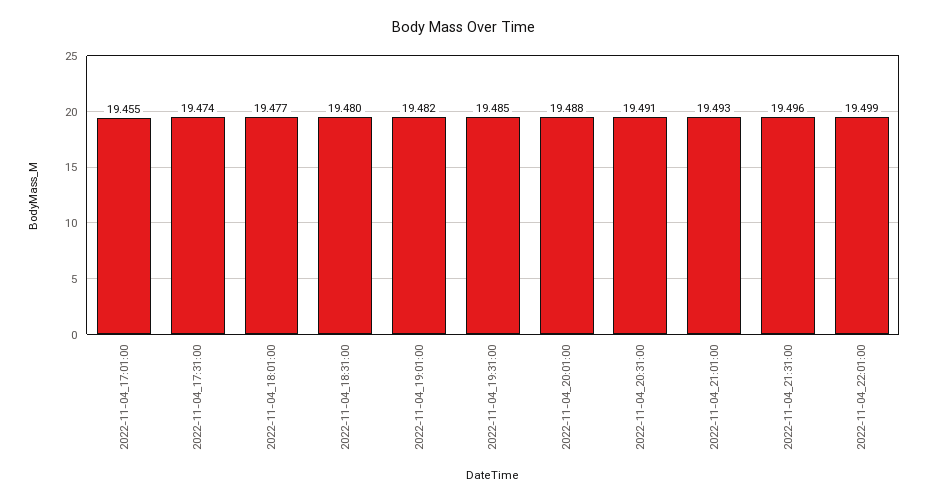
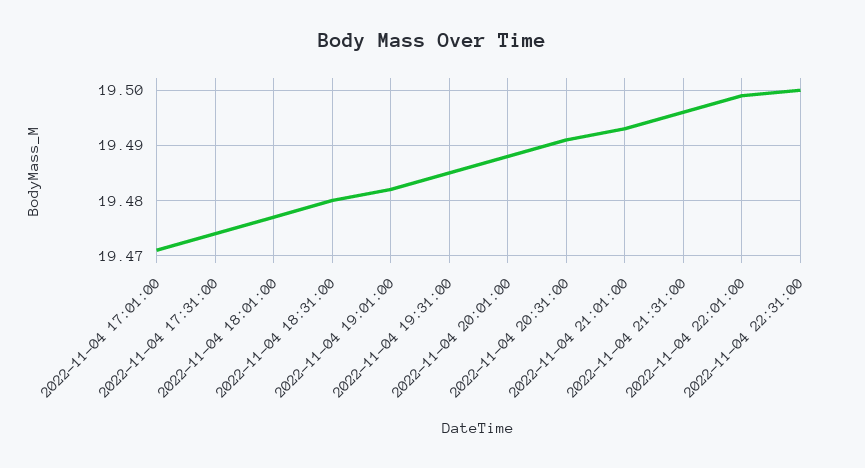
2022-11-04_17:01:00: 19.455 -> 19.47
2022-11-04 22:31:00: none -> 19.5

